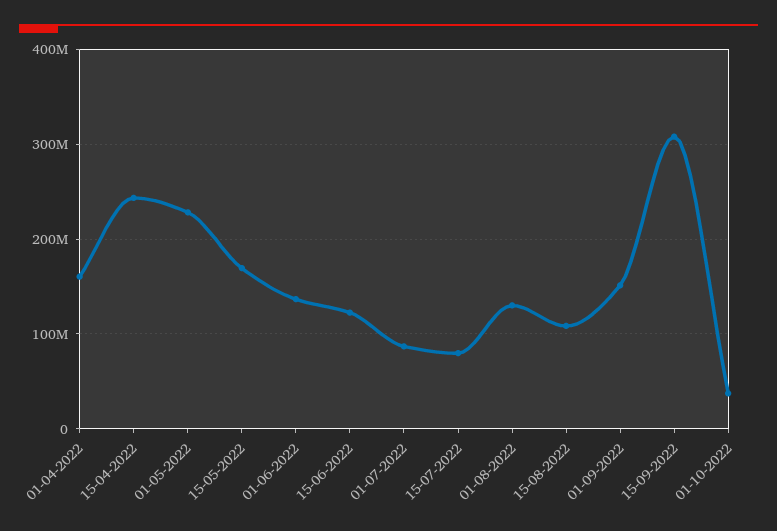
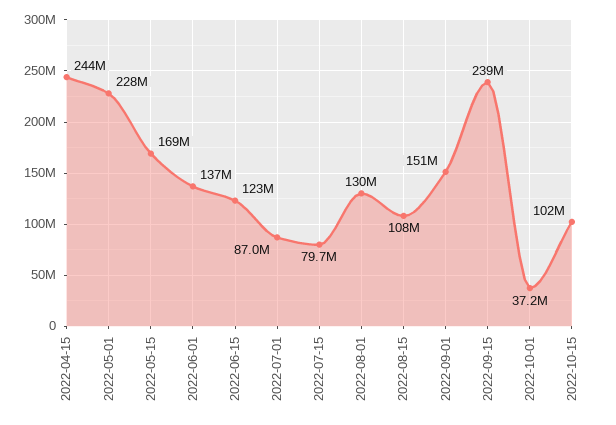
01-04-2022: 160000000 -> none
15-09-2022: 310000000 -> 239000000
2022-10-15: none -> 102000000

